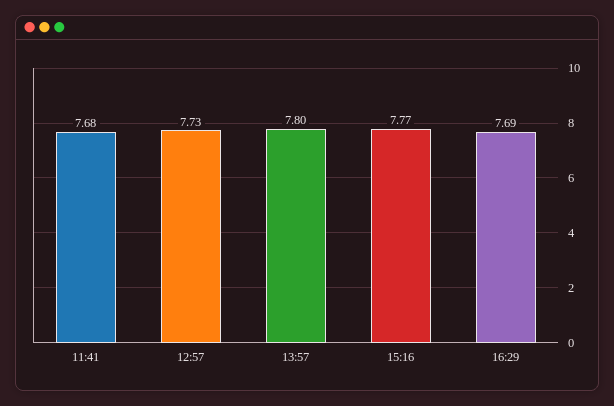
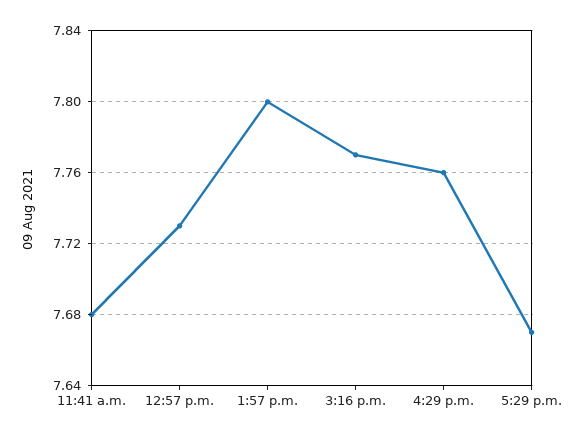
16:29: 7.69 -> 7.76
5:29 p.m.: none -> 7.67

